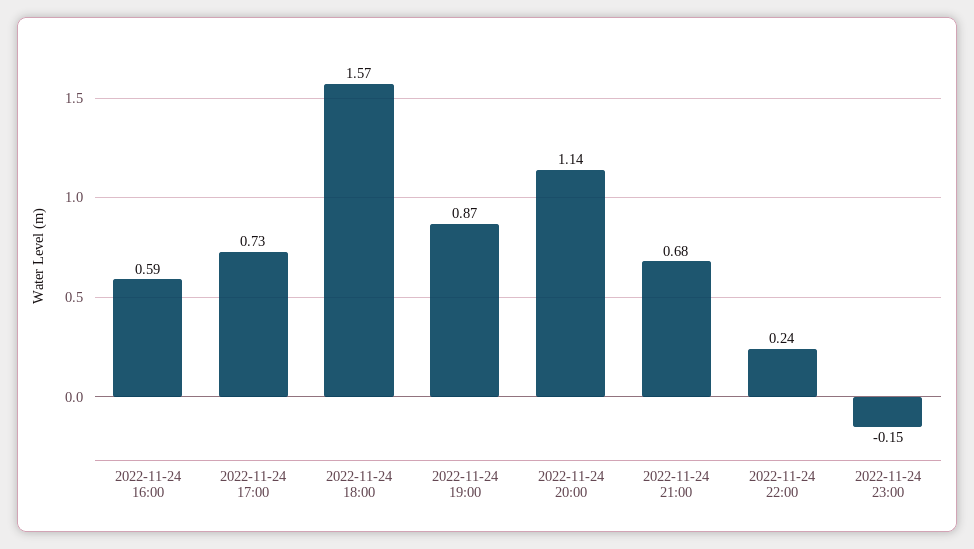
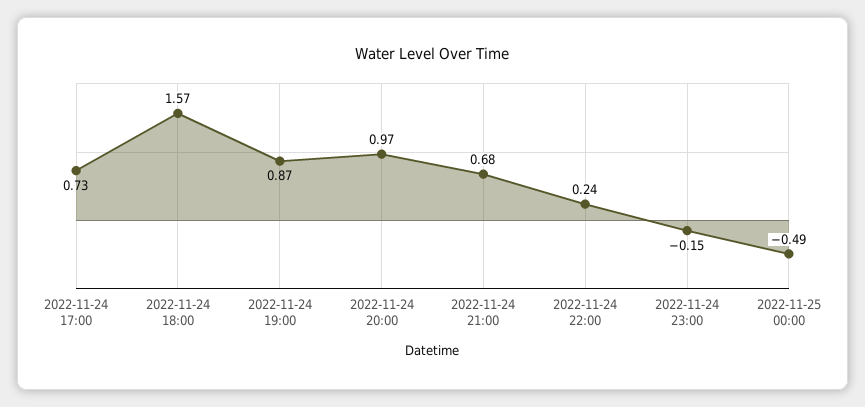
2022-11-24 16:00: 0.59 -> none
2022-11-24 20:00: 1.14 -> 0.97
2022-11-25 00:00: none -> -0.49

